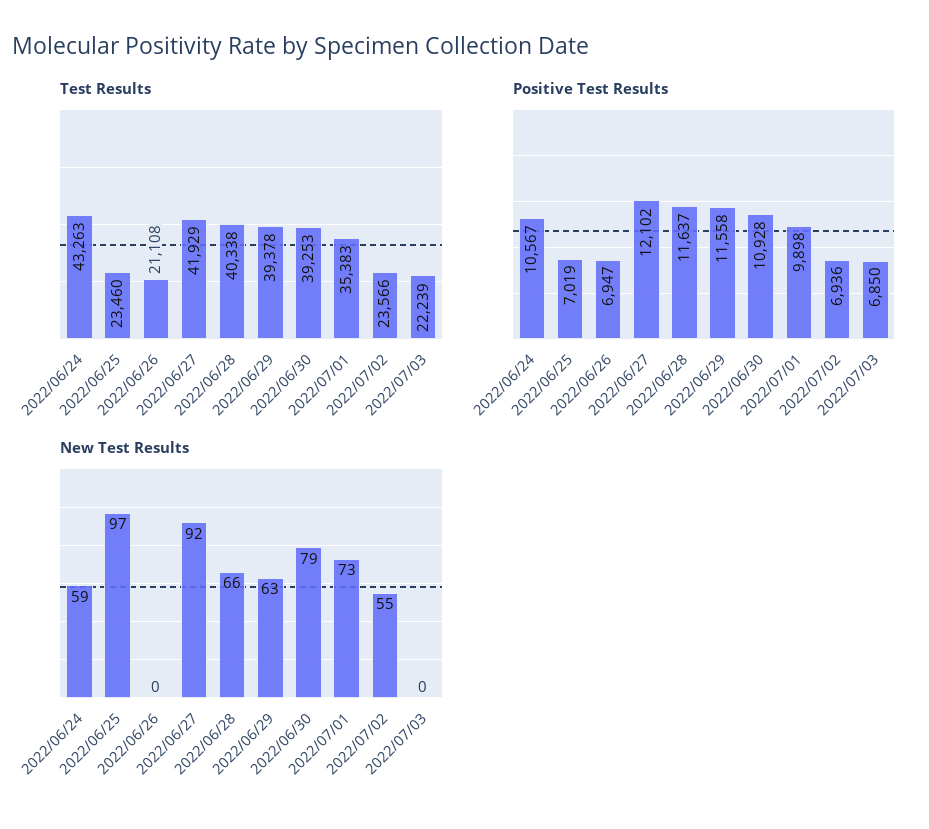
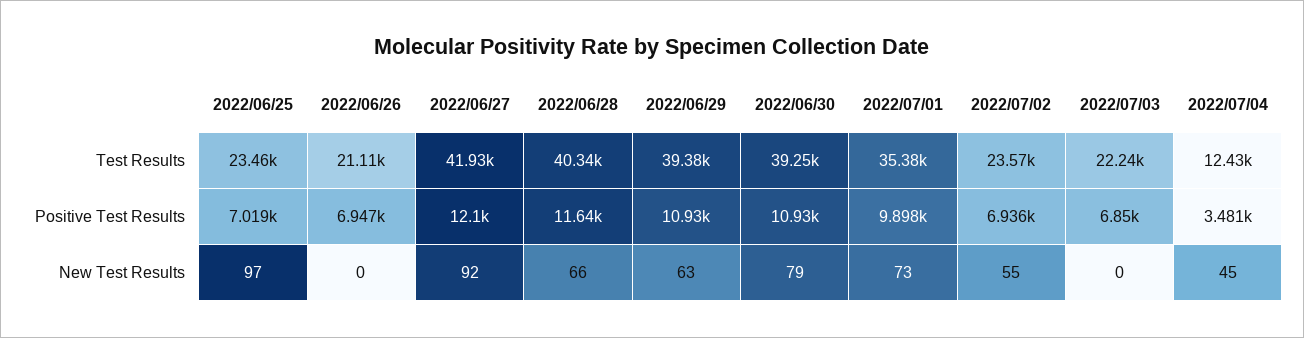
Test Results, 2022/06/24: 43263 -> none
Positive Test Results, 2022/06/24: 10567 -> none
Positive Test Results, 2022/06/29: 11558 -> 10930
New Test Results, 2022/06/24: 59 -> none
Test Results, 2022/07/04: none -> 12430
Positive Test Results, 2022/07/04: none -> 3481
New Test Results, 2022/07/04: none -> 45

